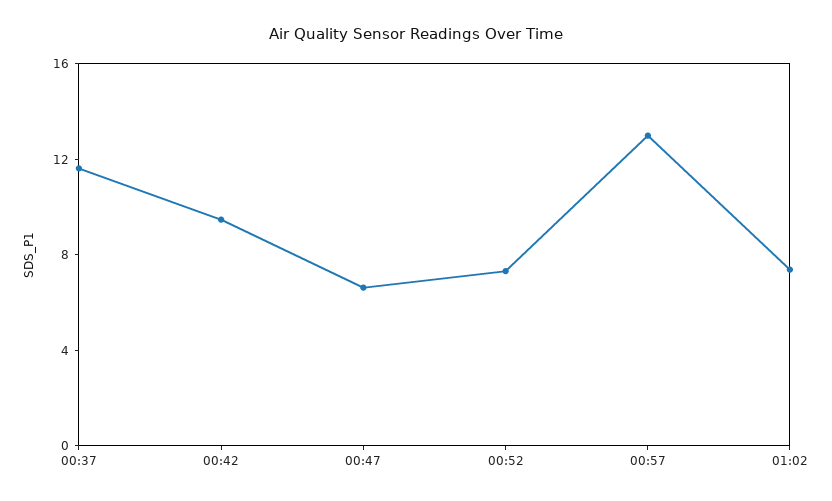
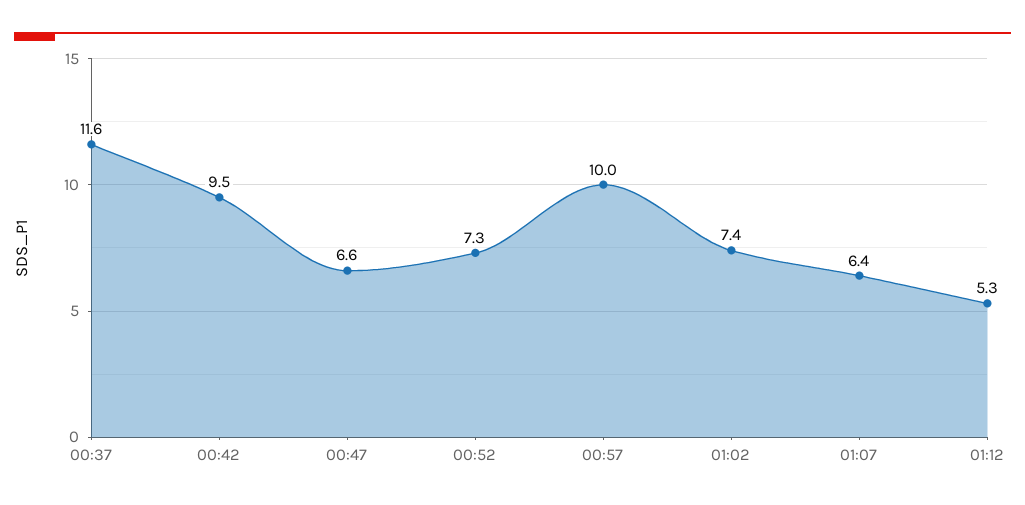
00:57: 13 -> 10
01:07: none -> 6.4
01:12: none -> 5.3

